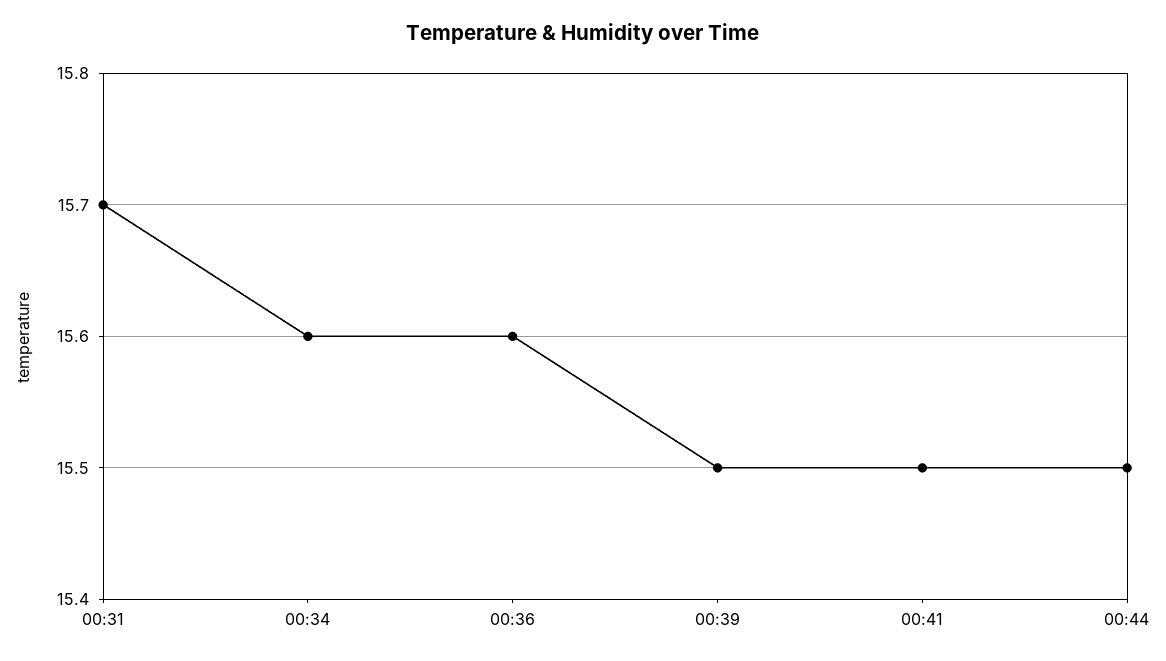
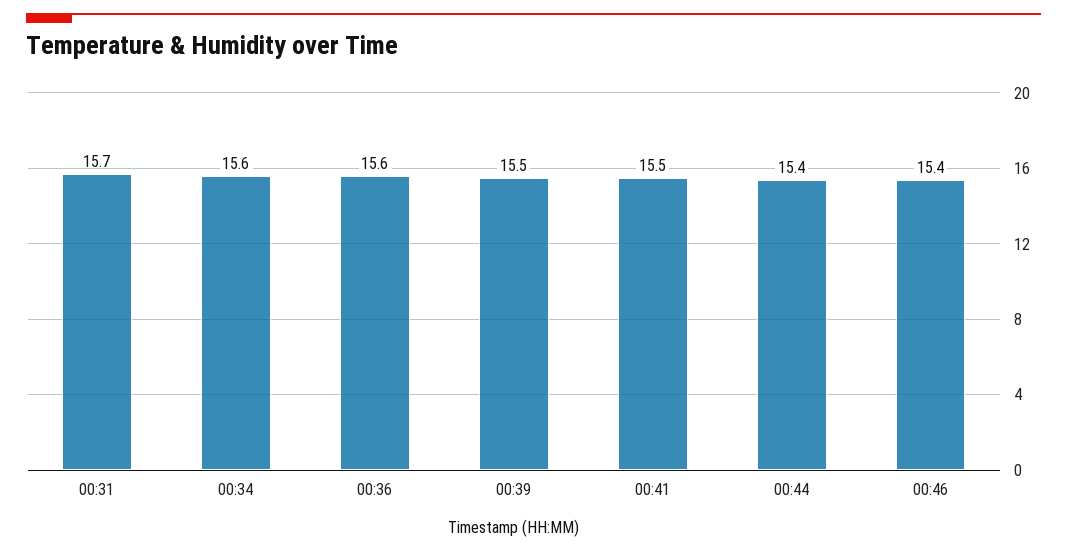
00:44: 15.5 -> 15.4
00:46: none -> 15.4

